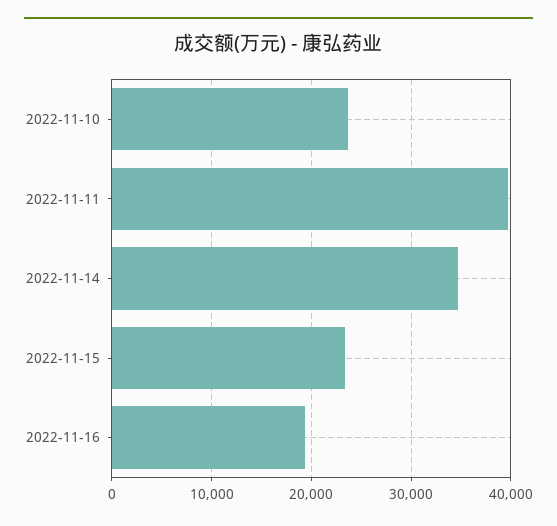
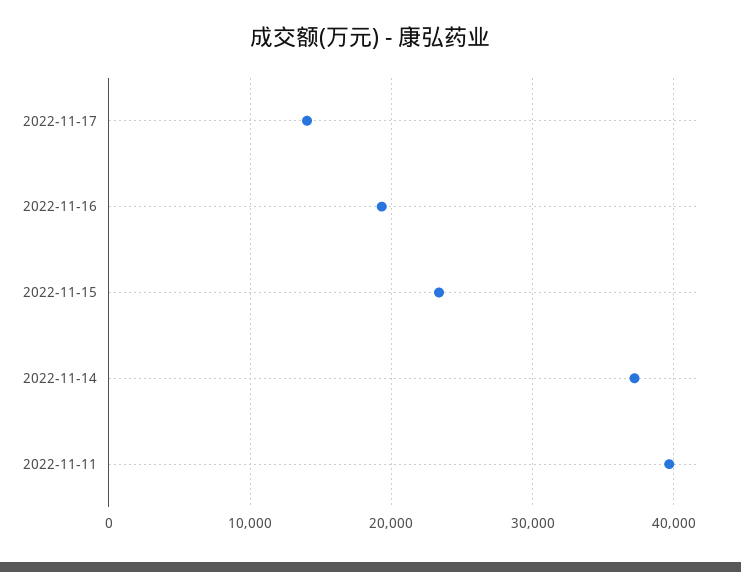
2022-11-10: 24000 -> none
2022-11-14: 35000 -> 37000
2022-11-17: none -> 14000

